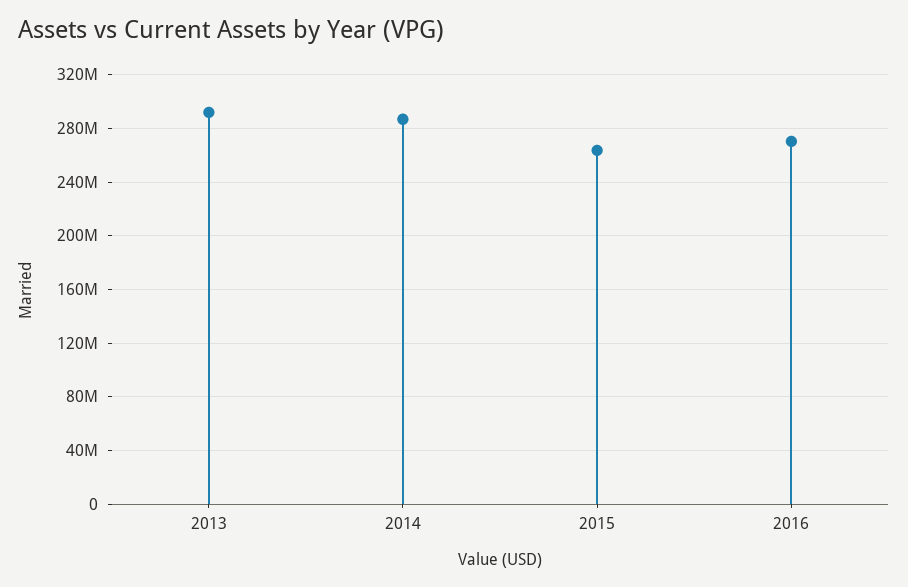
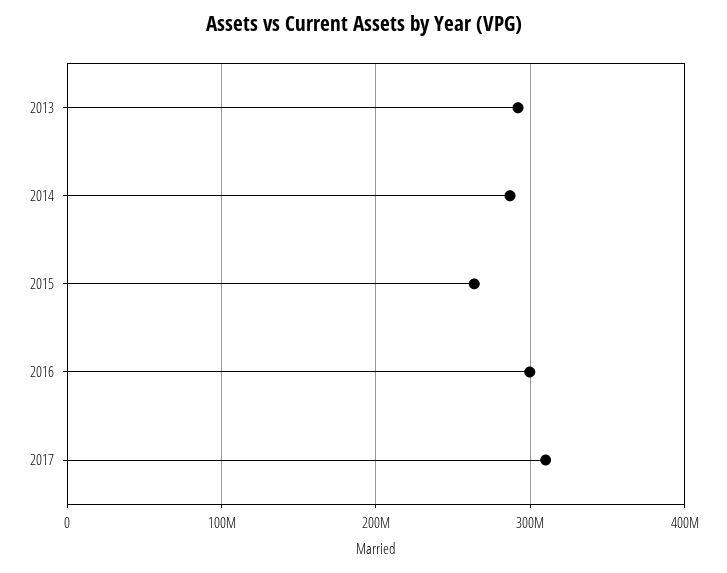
2016: 270000000 -> 300000000
2017: none -> 310000000

